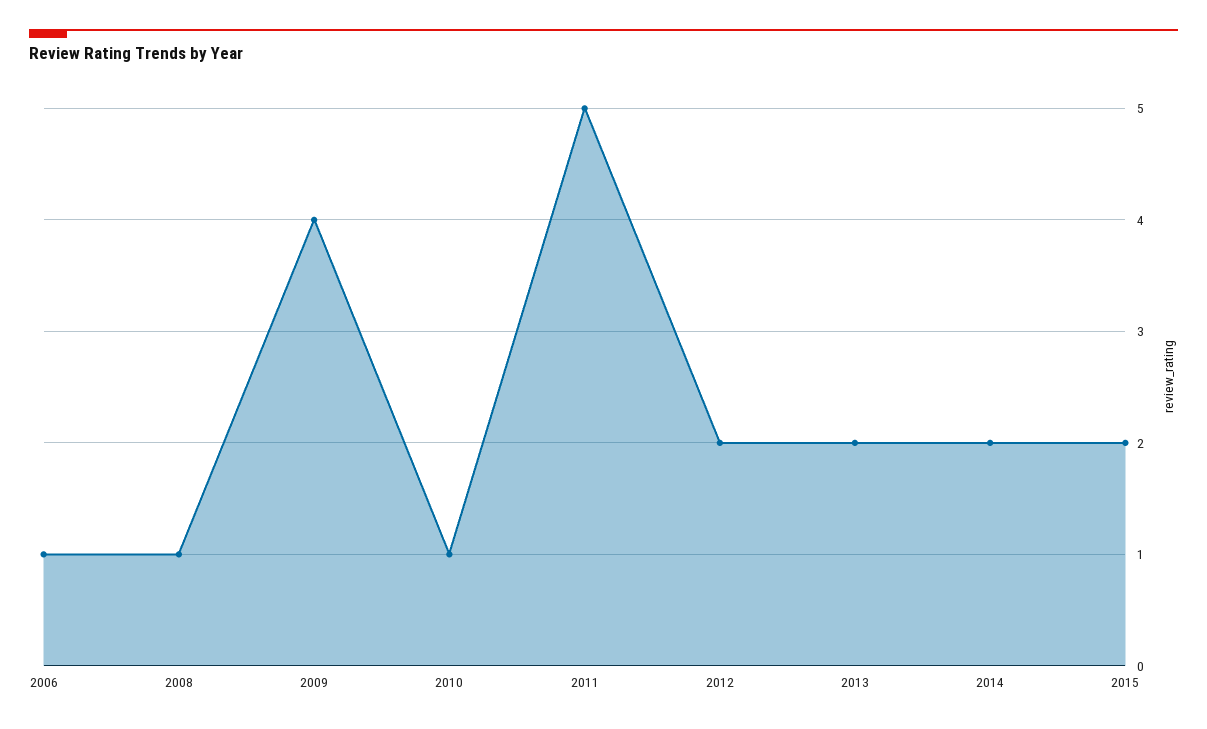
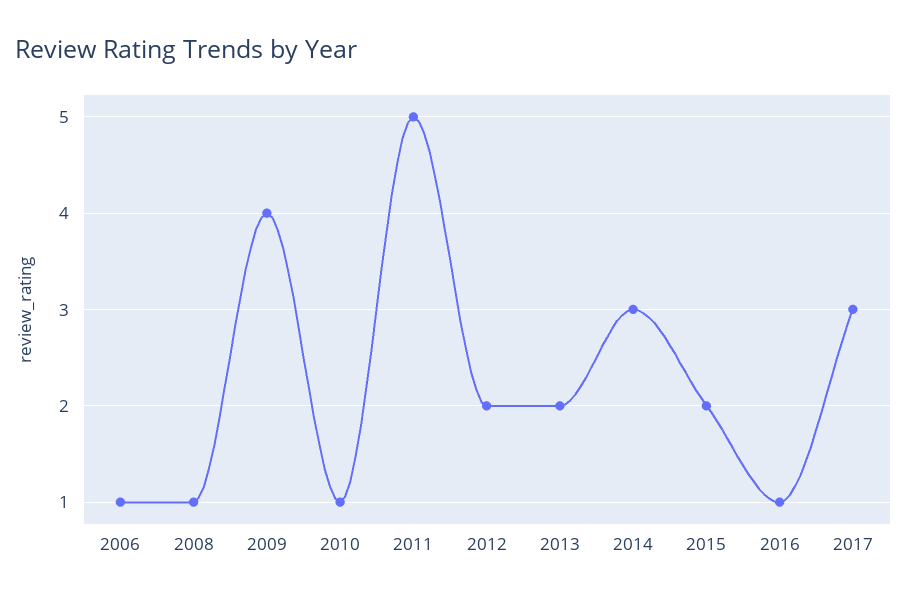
2014: 2 -> 3
2016: none -> 1
2017: none -> 3

